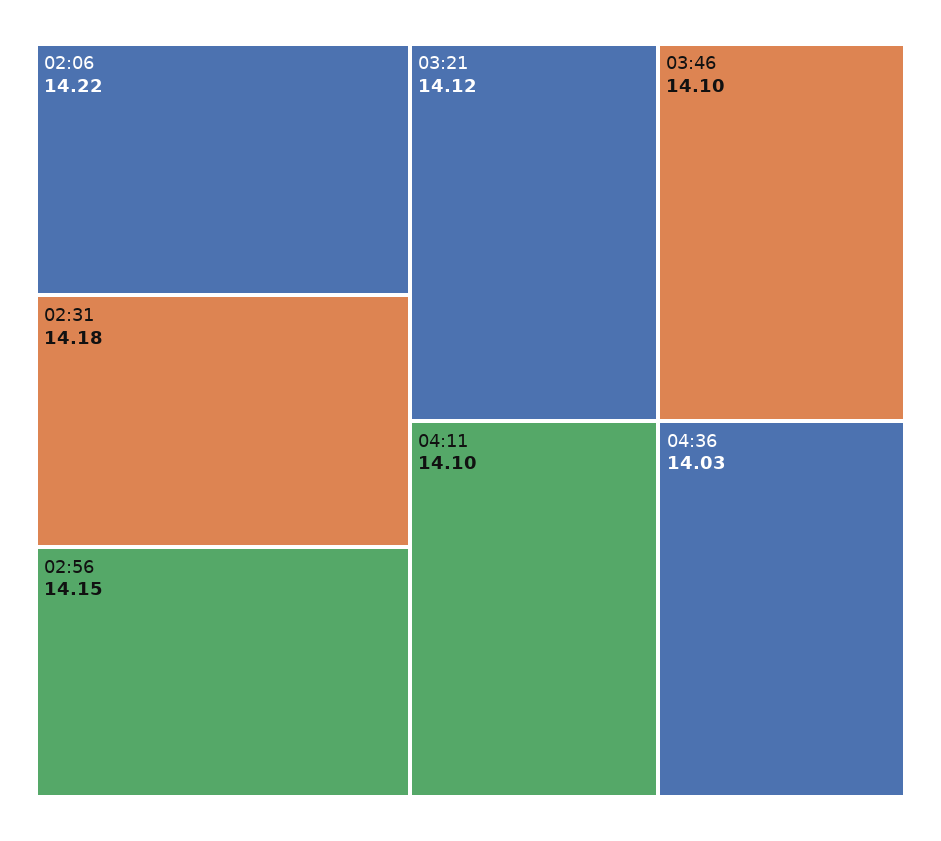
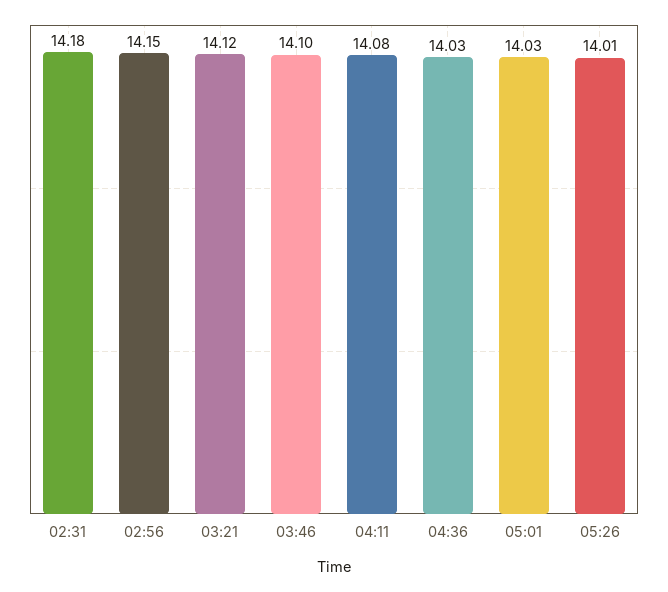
02:06: 14.22 -> none
04:11: 14.1 -> 14.08
05:01: none -> 14.03
05:26: none -> 14.01

